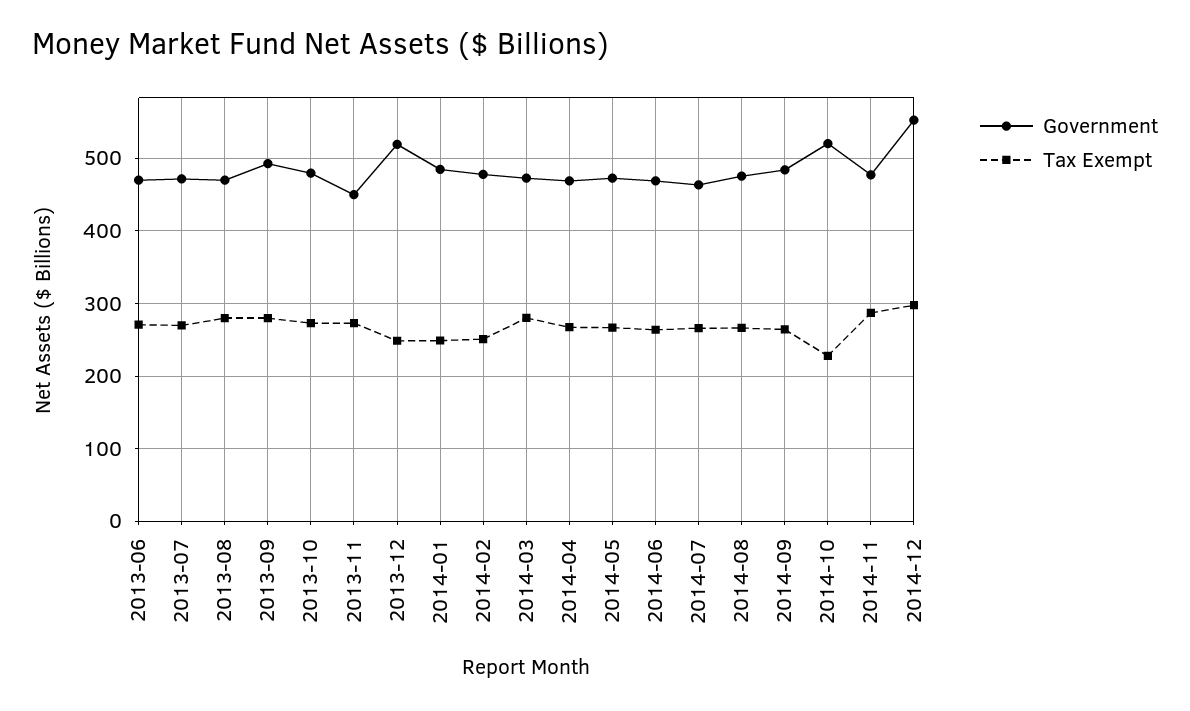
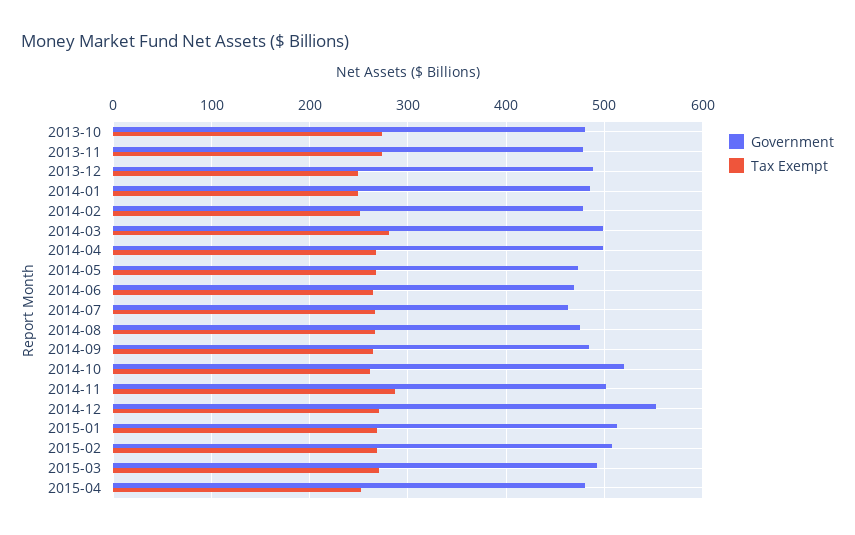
Government, 2013-06: 470 -> none
Tax Exempt, 2013-06: 270 -> none
Government, 2013-07: 470 -> none
Tax Exempt, 2013-07: 270 -> none
Government, 2013-08: 470 -> none
Tax Exempt, 2013-08: 280 -> none
Government, 2013-09: 490 -> none
Tax Exempt, 2013-09: 280 -> none
Government, 2013-11: 450 -> 480
Government, 2013-12: 520 -> 490
Government, 2014-03: 470 -> 500
Government, 2014-04: 470 -> 500
Tax Exempt, 2014-10: 230 -> 260
Government, 2014-11: 480 -> 500
Tax Exempt, 2014-12: 300 -> 270
Government, 2015-01: none -> 510
Tax Exempt, 2015-01: none -> 270
Government, 2015-02: none -> 510
Tax Exempt, 2015-02: none -> 270
Government, 2015-03: none -> 490
Tax Exempt, 2015-03: none -> 270
Government, 2015-04: none -> 480
Tax Exempt, 2015-04: none -> 250

